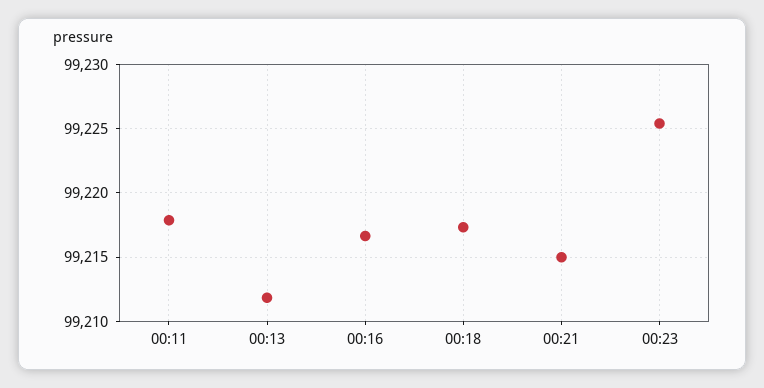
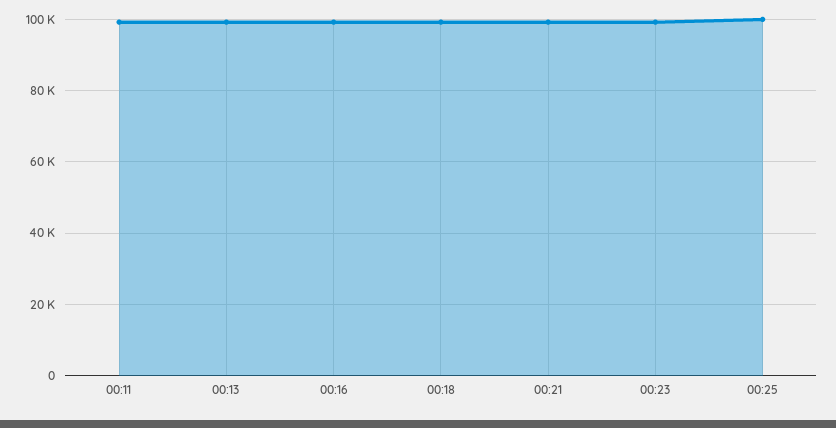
00:25: none -> 100000

